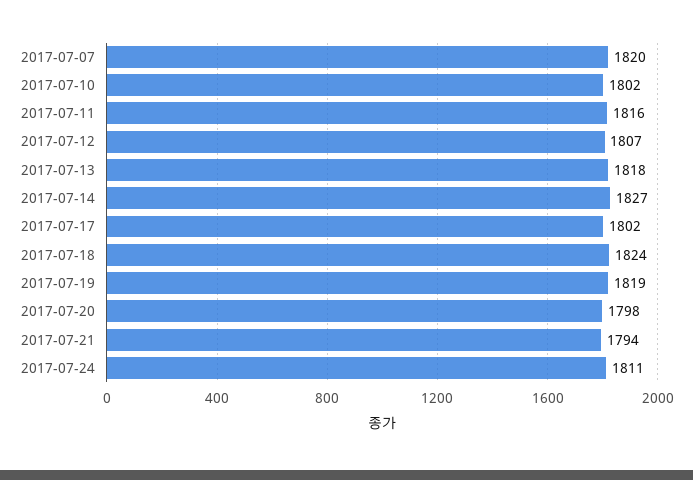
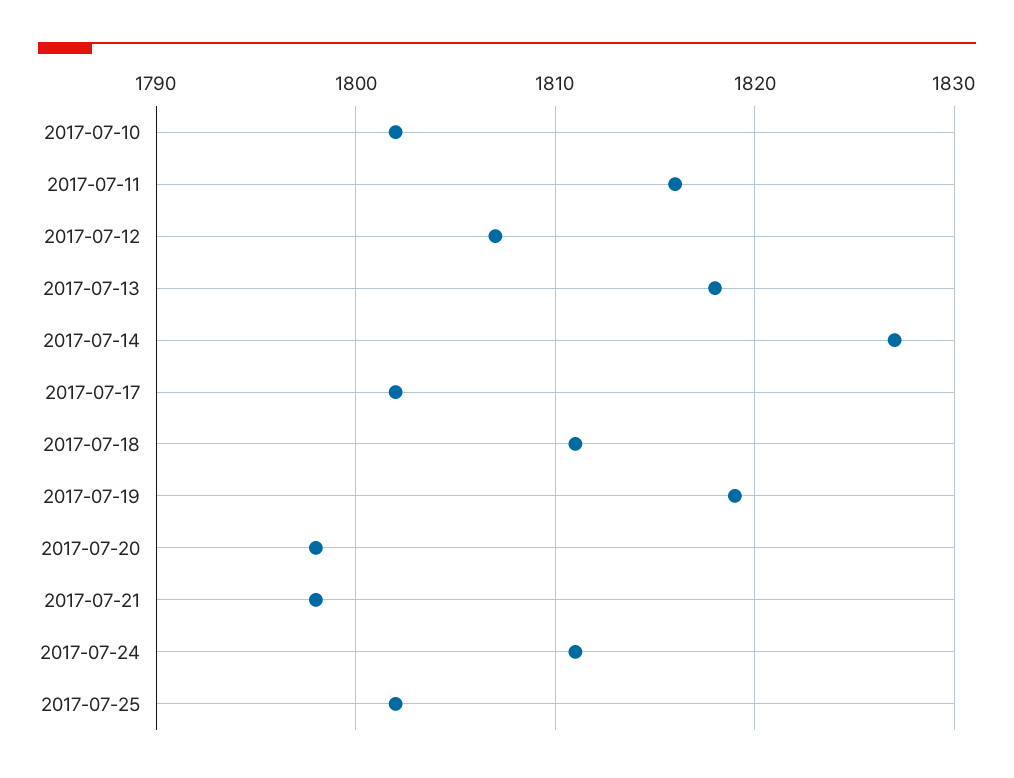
2017-07-07: 1820 -> none
2017-07-18: 1824 -> 1811
2017-07-21: 1794 -> 1798
2017-07-25: none -> 1802

